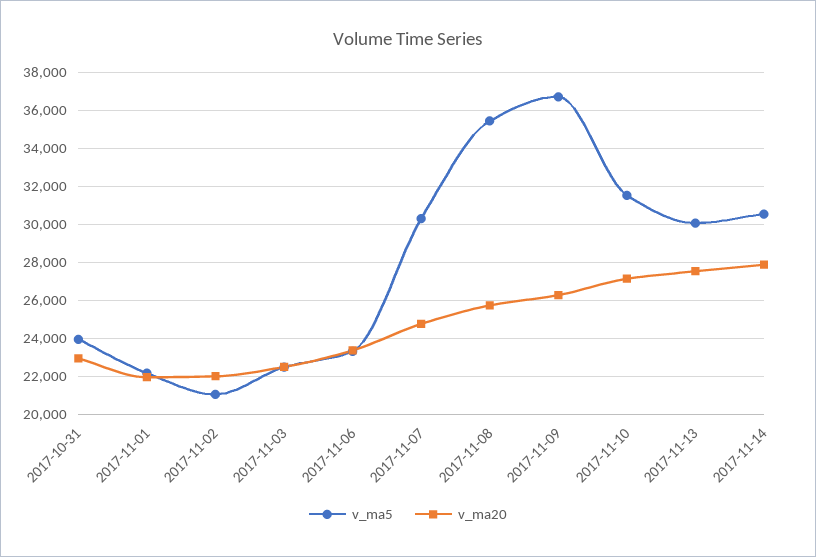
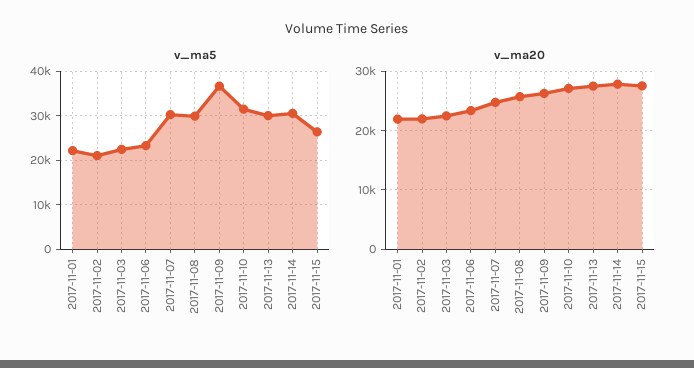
v_ma5, 2017-10-31: 24000 -> none
v_ma20, 2017-10-31: 23000 -> none
v_ma5, 2017-11-08: 35500 -> 30000
v_ma5, 2017-11-15: none -> 26000
v_ma20, 2017-11-15: none -> 28000

